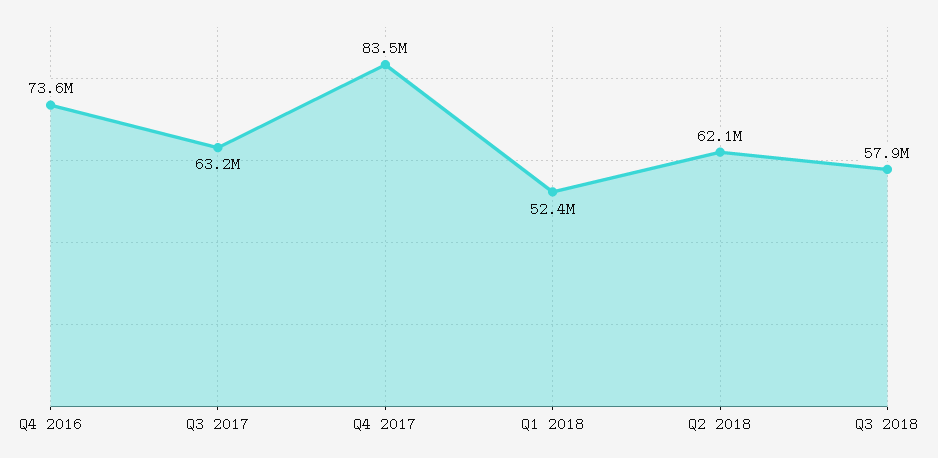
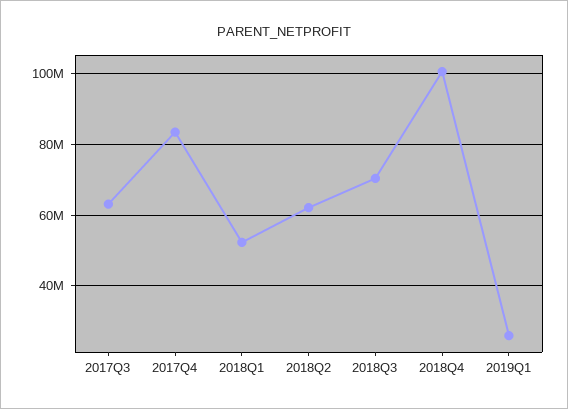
Q4 2016: 73600000 -> none
Q3 2018: 57900000 -> 70000000
2018Q4: none -> 100000000
2019Q1: none -> 26000000

